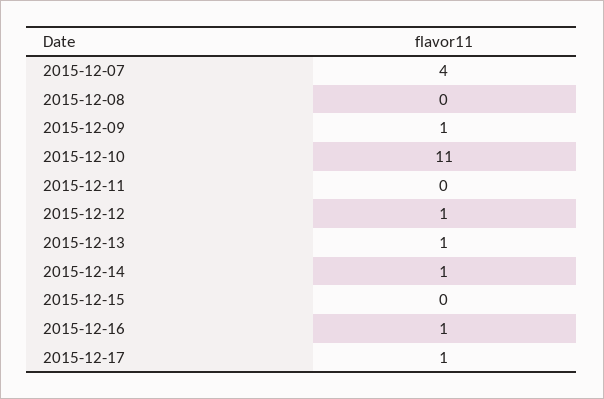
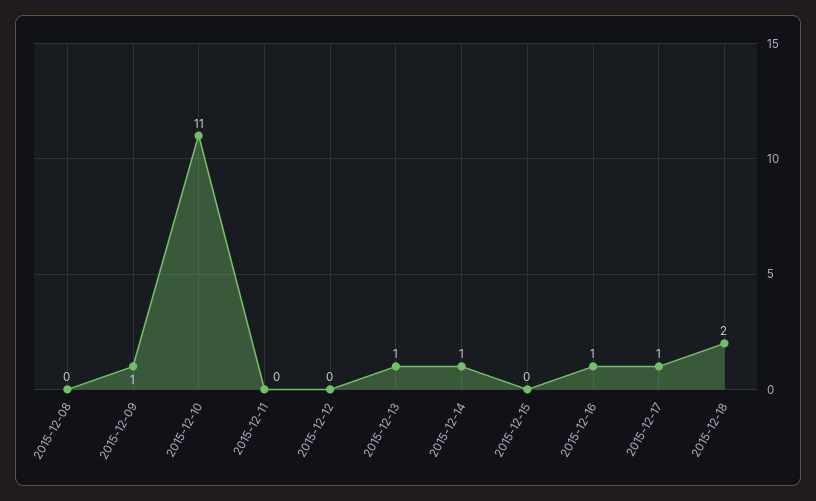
2015-12-07: 4 -> none
2015-12-12: 1 -> 0
2015-12-18: none -> 2

